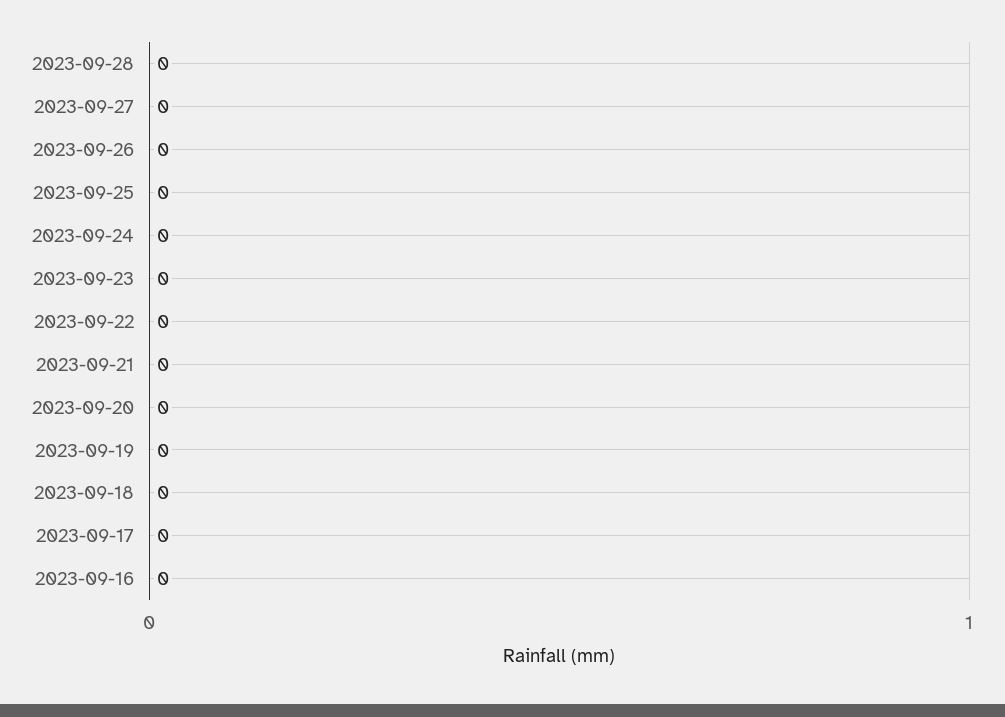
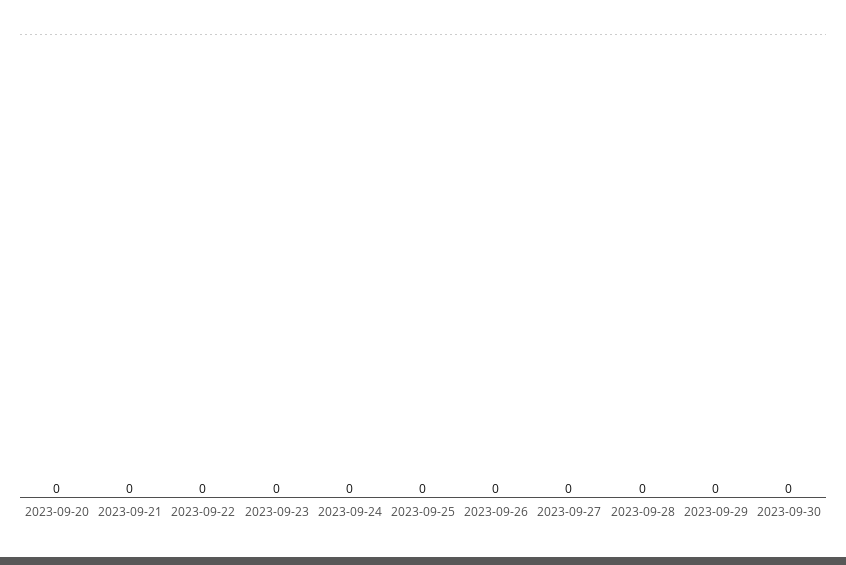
2023-09-19: 0 -> none
2023-09-18: 0 -> none
2023-09-17: 0 -> none
2023-09-16: 0 -> none
2023-09-29: none -> 0
2023-09-30: none -> 0

